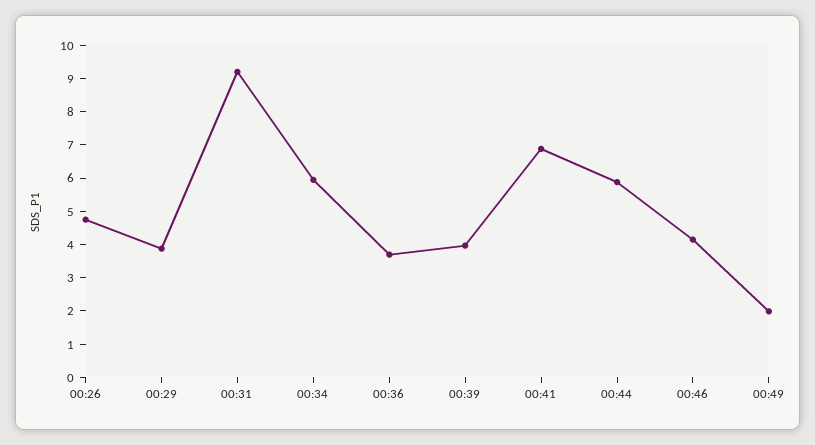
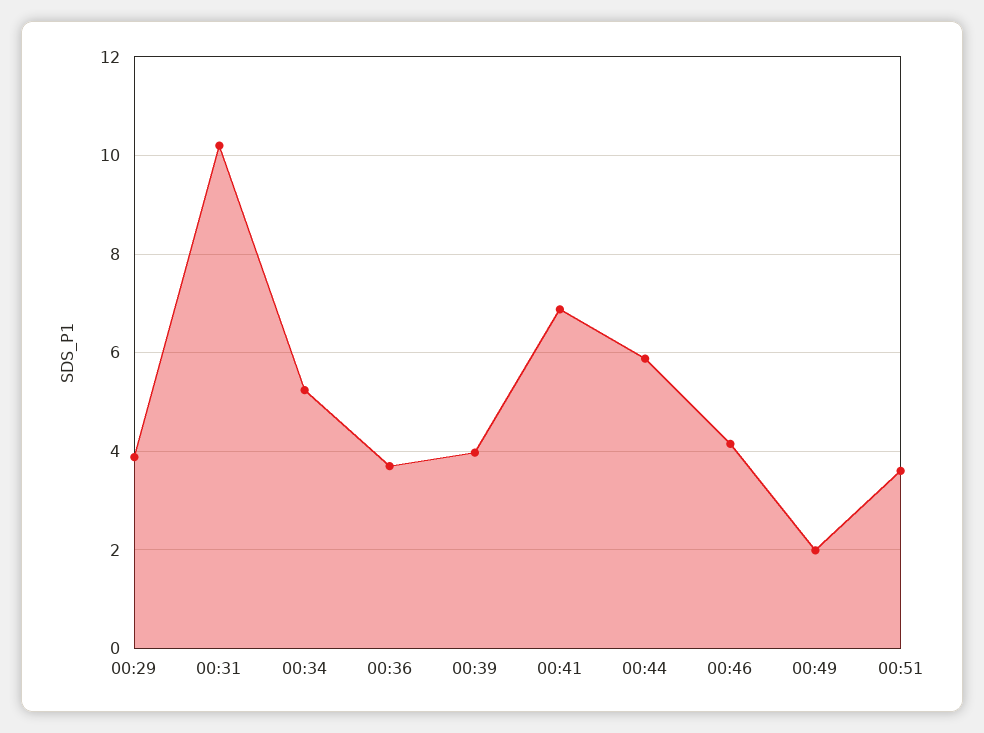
00:26: 4.75 -> none
00:31: 9.25 -> 10.2
00:34: 6 -> 5.2
00:51: none -> 3.6

